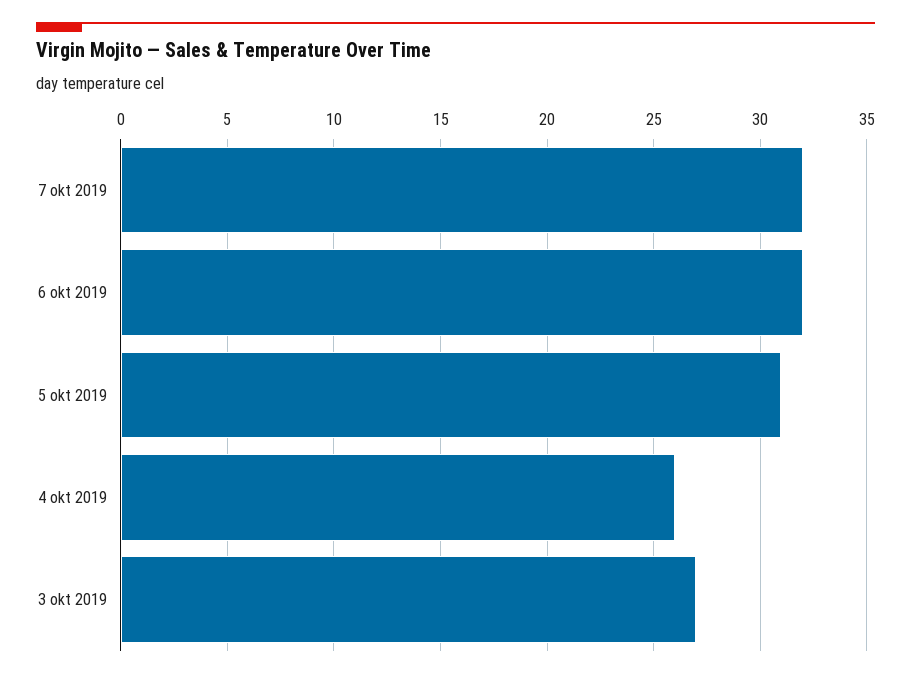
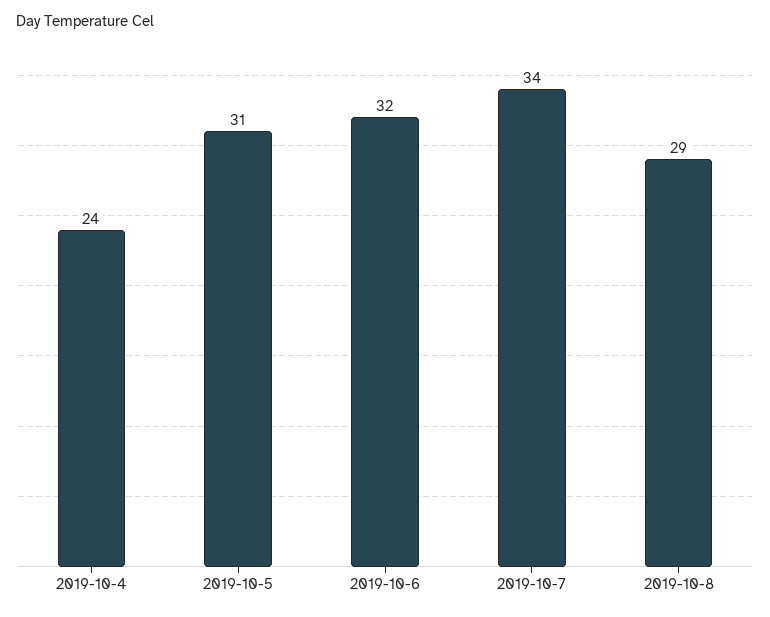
7 okt 2019: 32 -> 34
4 okt 2019: 26 -> 24
3 okt 2019: 27 -> none
2019-10-8: none -> 29

